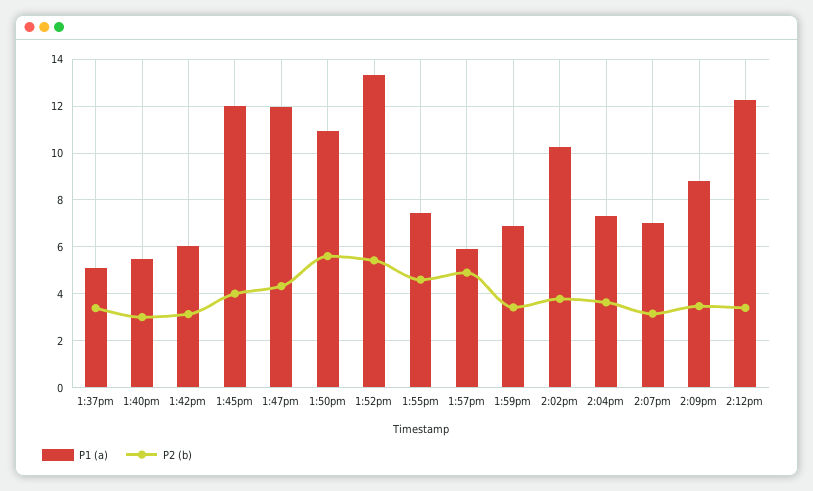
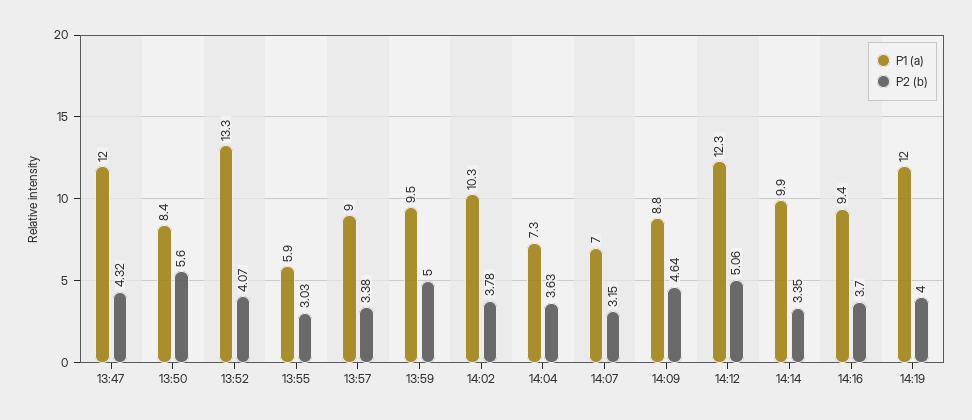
P1 (a), 1:37pm: 5 -> none
P2 (b), 1:37pm: 3.5 -> none
P1 (a), 1:40pm: 5.5 -> none
P2 (b), 1:40pm: 3 -> none
P1 (a), 1:42pm: 6 -> none
P2 (b), 1:42pm: 3 -> none
P1 (a), 1:45pm: 12 -> none
P2 (b), 1:45pm: 4 -> none
P1 (a), 1:50pm: 11 -> 8.4
P2 (b), 1:52pm: 5.5 -> 4.07
P1 (a), 1:55pm: 7.5 -> 5.9
P2 (b), 1:55pm: 4.5 -> 3.03
P1 (a), 1:57pm: 6 -> 9
P2 (b), 1:57pm: 5 -> 3.38
P1 (a), 1:59pm: 7 -> 9.5
P2 (b), 1:59pm: 3.5 -> 5
P2 (b), 2:09pm: 3.5 -> 4.64
P2 (b), 2:12pm: 3.5 -> 5.06
P1 (a), 14:14: none -> 9.9
P2 (b), 14:14: none -> 3.35
P1 (a), 14:16: none -> 9.4
P2 (b), 14:16: none -> 3.7
P1 (a), 14:19: none -> 12
P2 (b), 14:19: none -> 4

